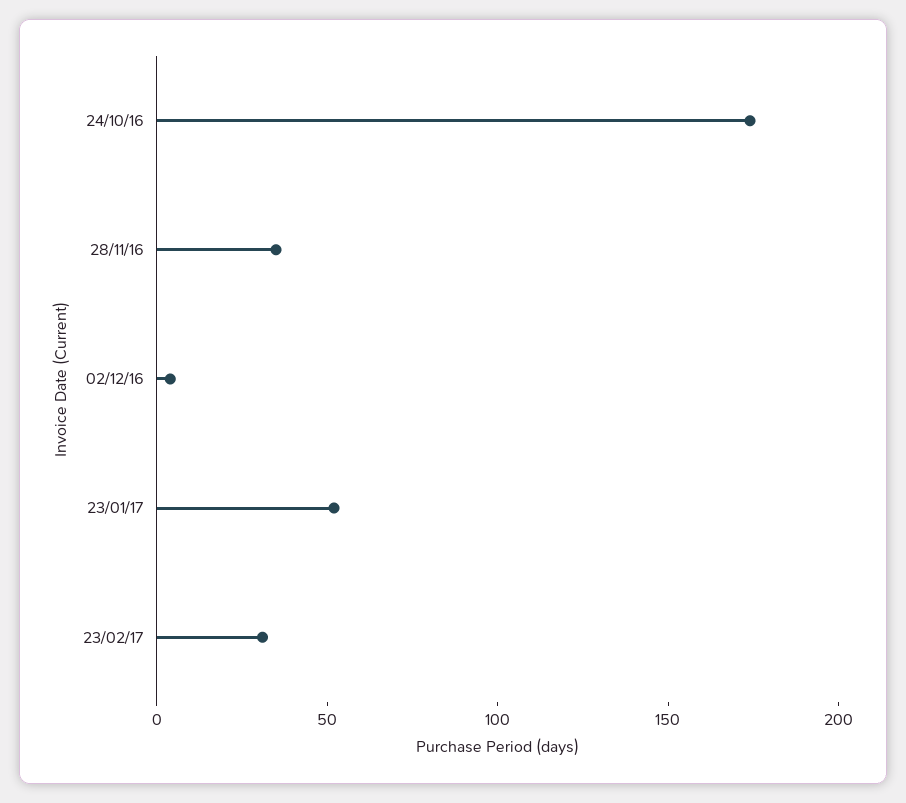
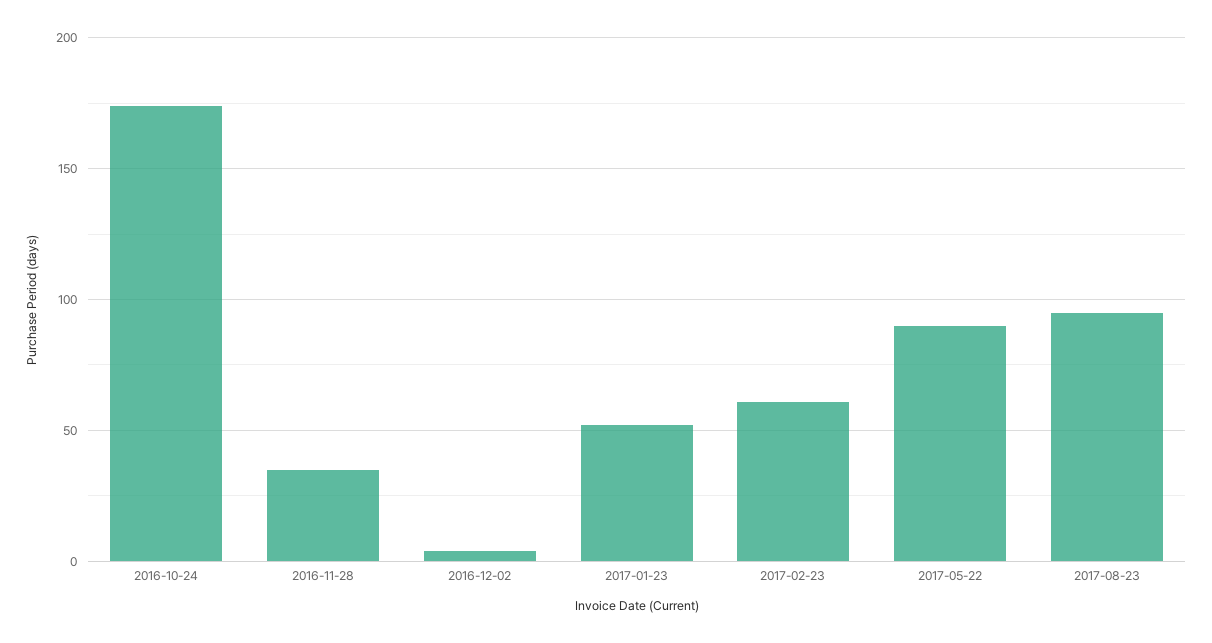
23/02/17: 30 -> 60
2017-05-22: none -> 90
2017-08-23: none -> 95

